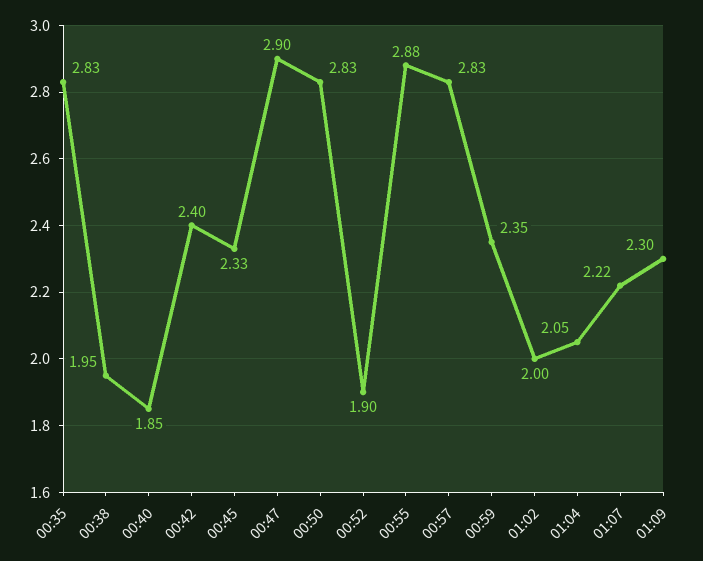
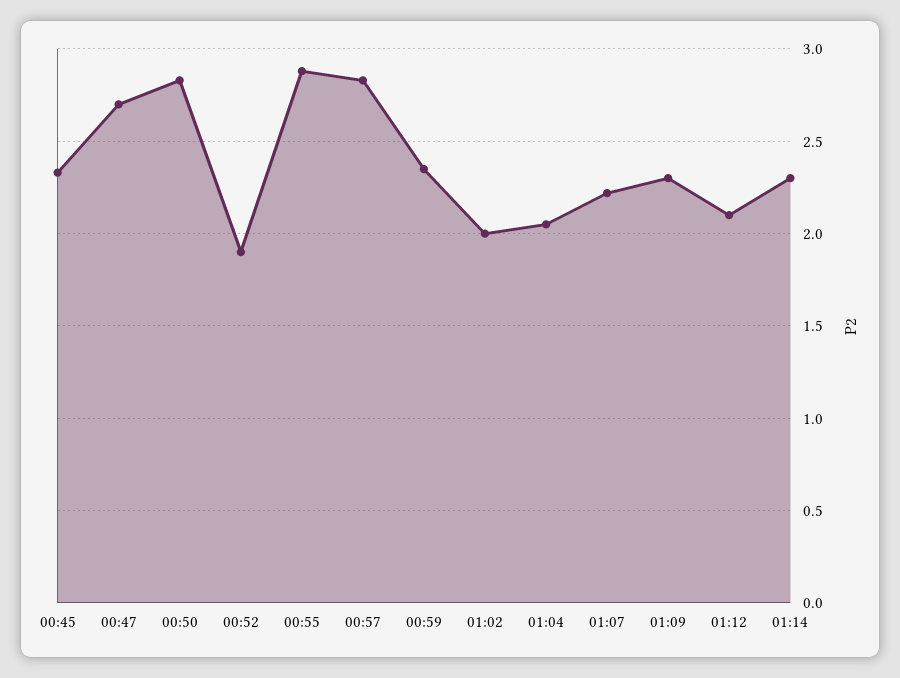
00:35: 2.83 -> none
00:38: 1.95 -> none
00:40: 1.85 -> none
00:42: 2.4 -> none
00:47: 2.9 -> 2.7
01:12: none -> 2.1
01:14: none -> 2.3

